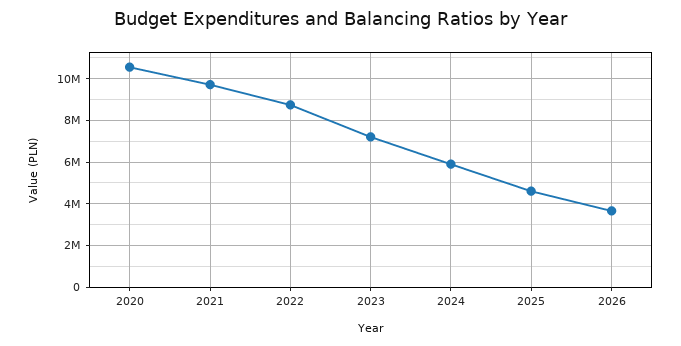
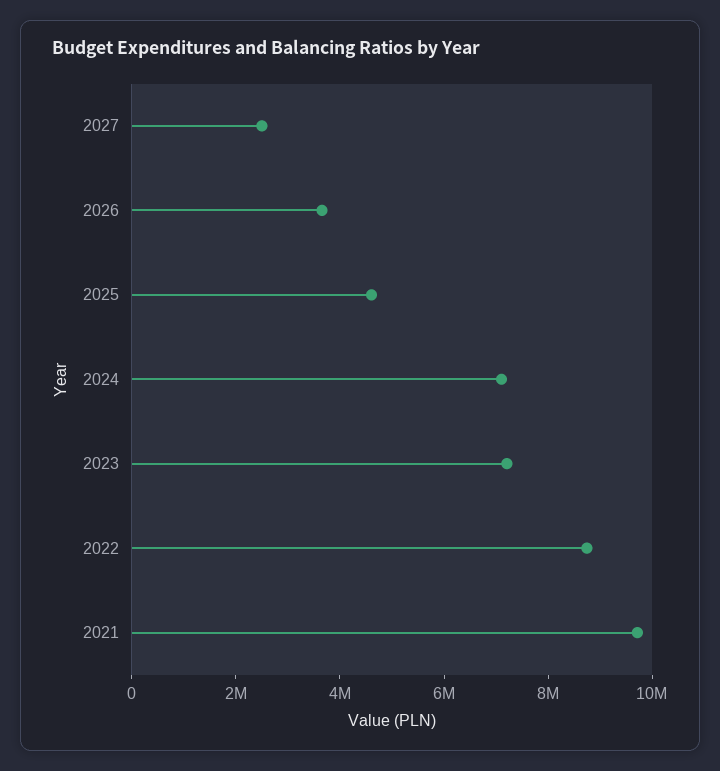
2020: 10500000 -> none
2024: 6000000 -> 7000000
2027: none -> 2500000

